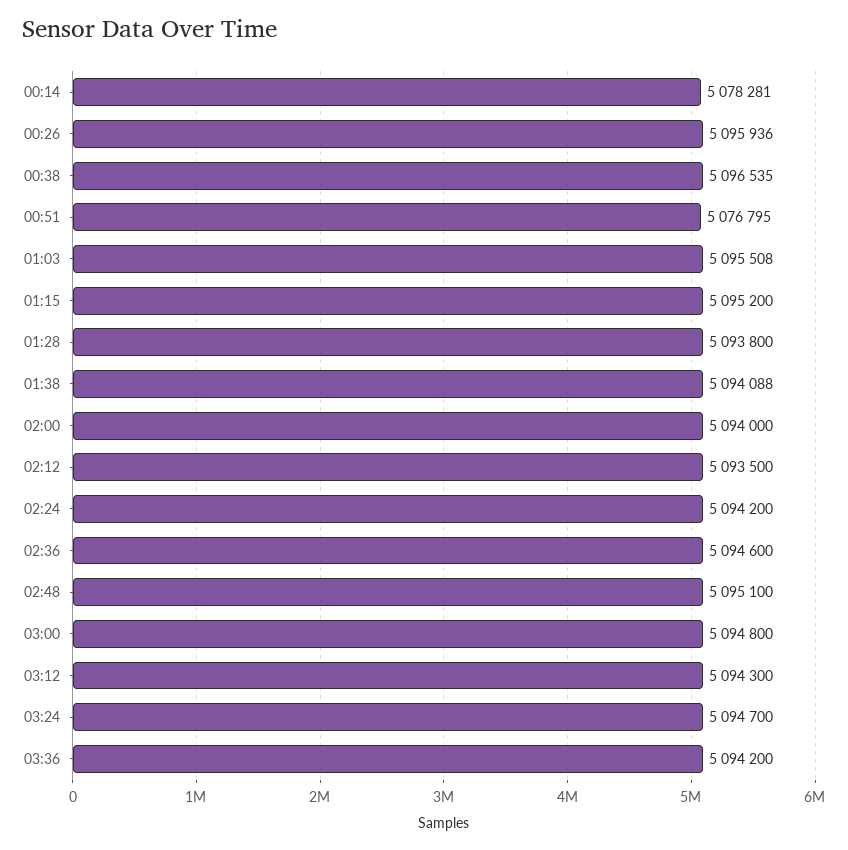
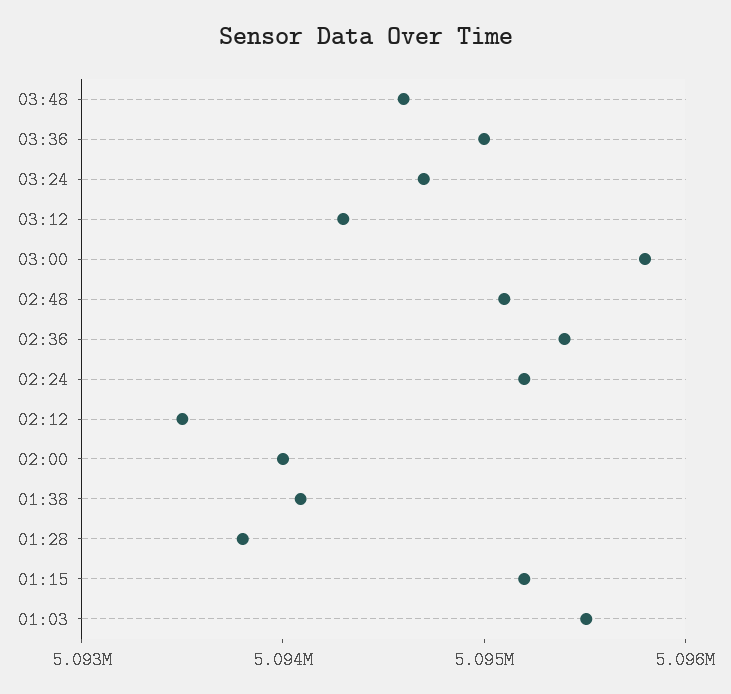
00:14: 5078281 -> none
00:26: 5095936 -> none
00:38: 5096535 -> none
00:51: 5076795 -> none
02:24: 5094200 -> 5095200
02:36: 5094600 -> 5095400
03:00: 5094800 -> 5095800
03:36: 5094200 -> 5095000
03:48: none -> 5094600

